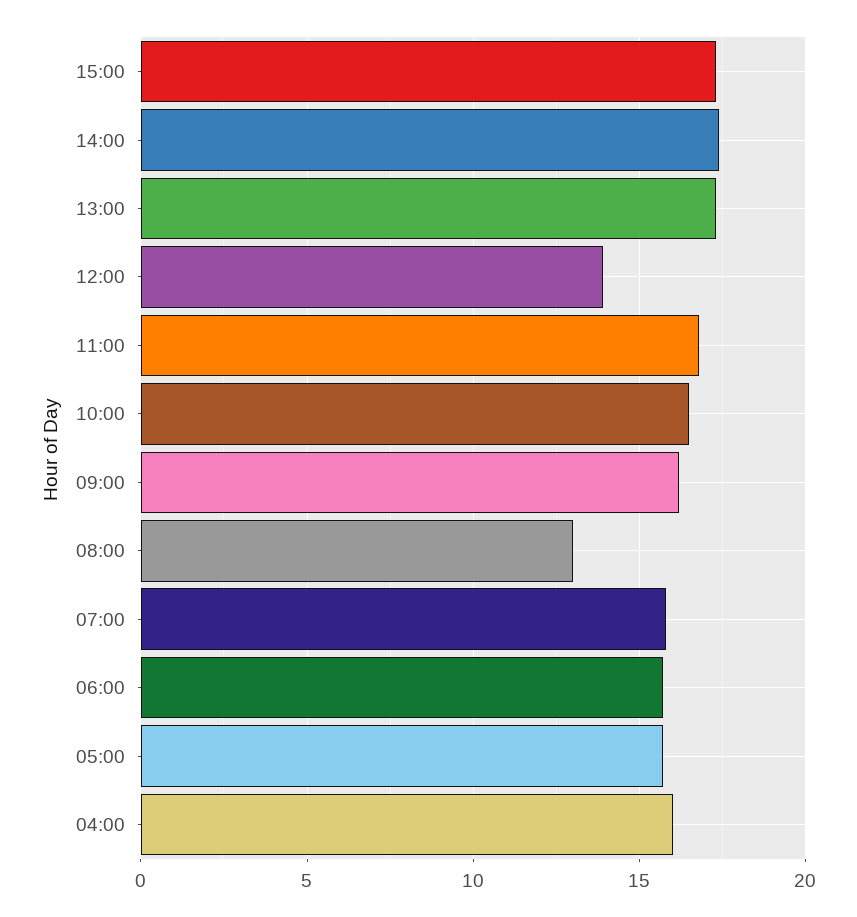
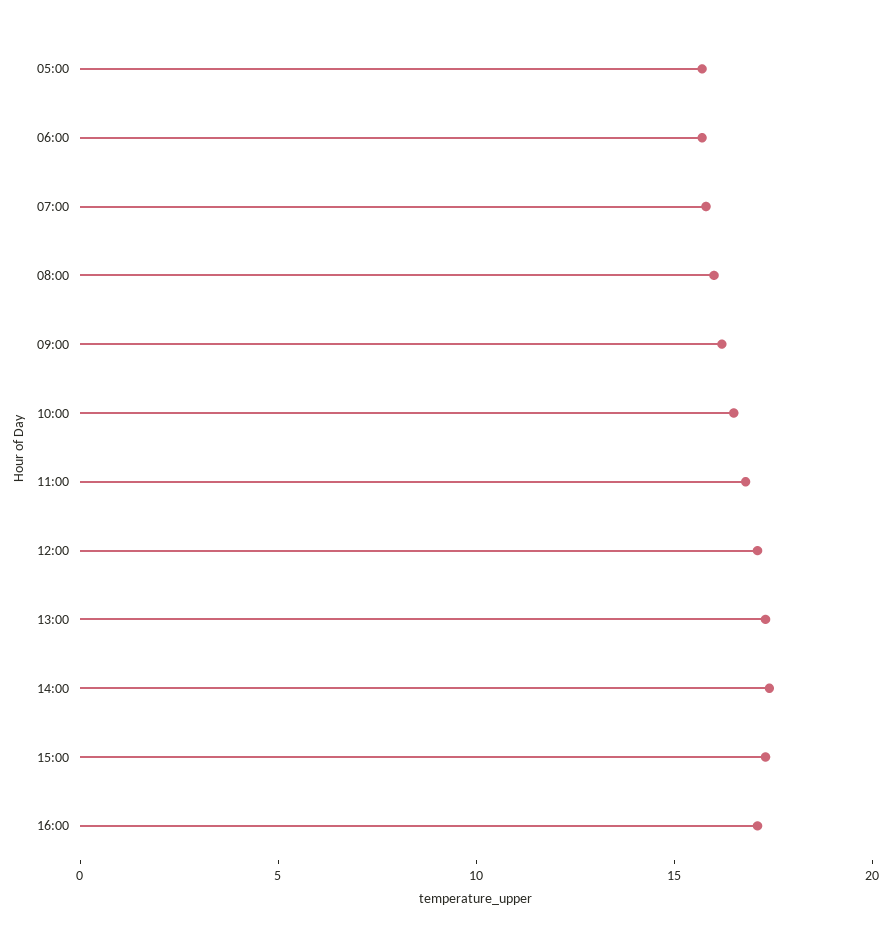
12:00: 14 -> 17
08:00: 13 -> 16
04:00: 16 -> none
16:00: none -> 17

